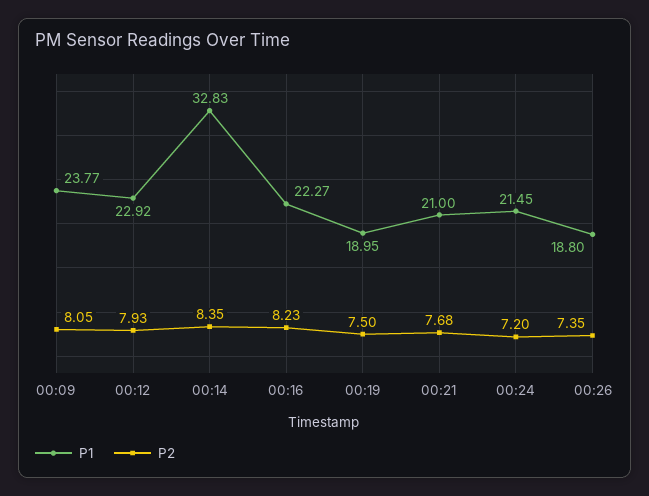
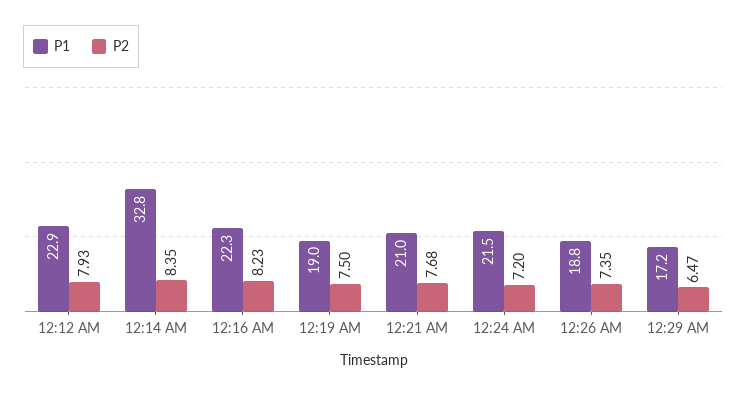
P1, 00:09: 23.77 -> none
P2, 00:09: 8.05 -> none
P1, 12:29 AM: none -> 17.2
P2, 12:29 AM: none -> 6.47

